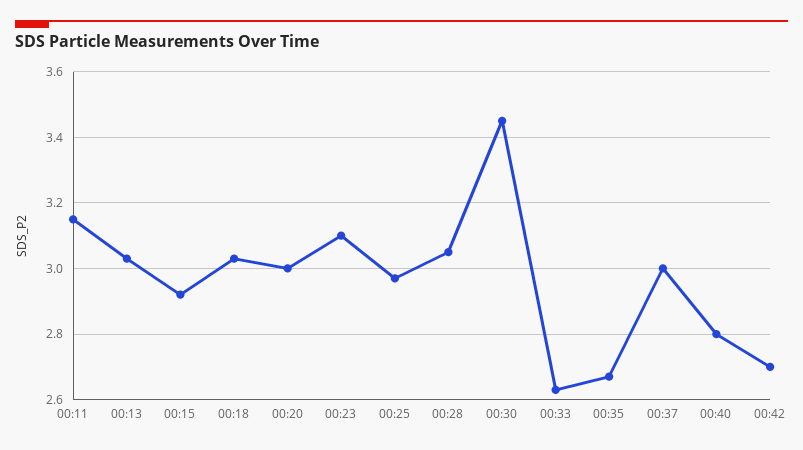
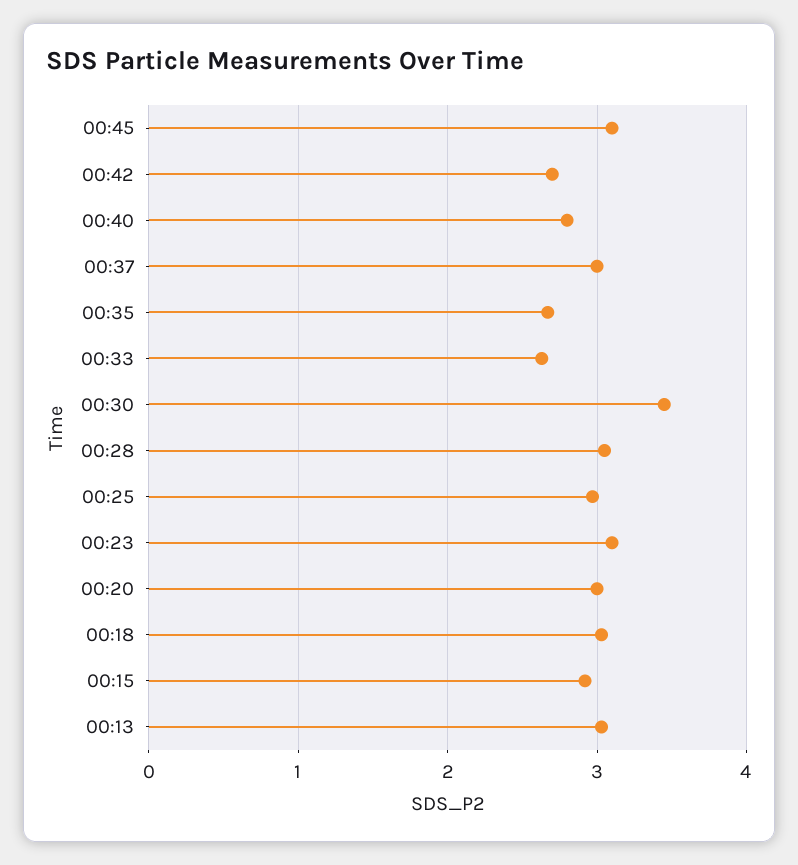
00:11: 3.15 -> none
00:45: none -> 3.1

